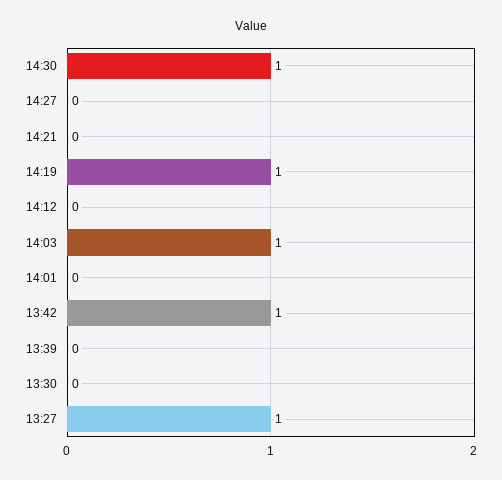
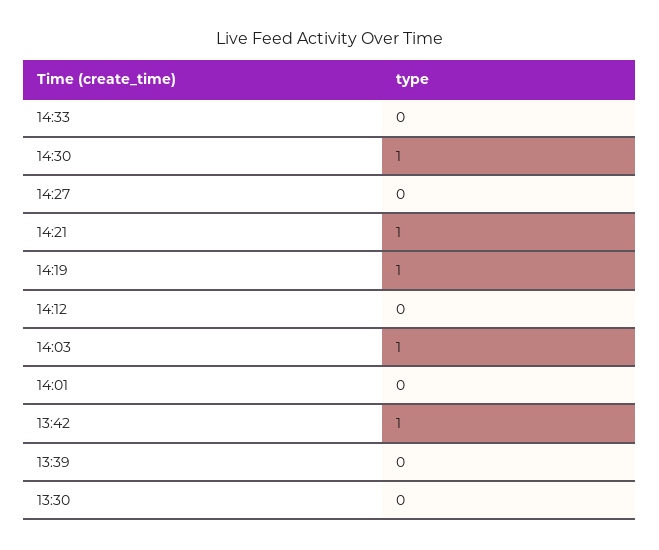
14:21: 0 -> 1
13:27: 1 -> none
14:33: none -> 0

